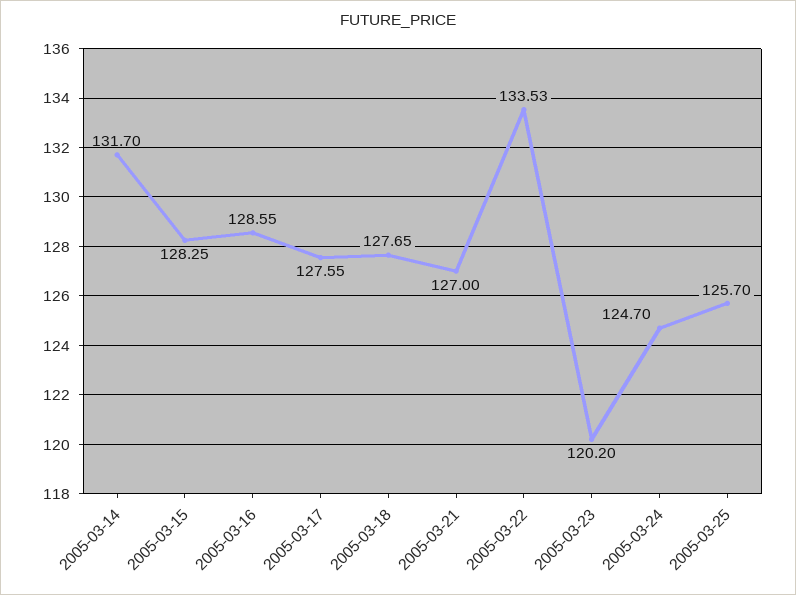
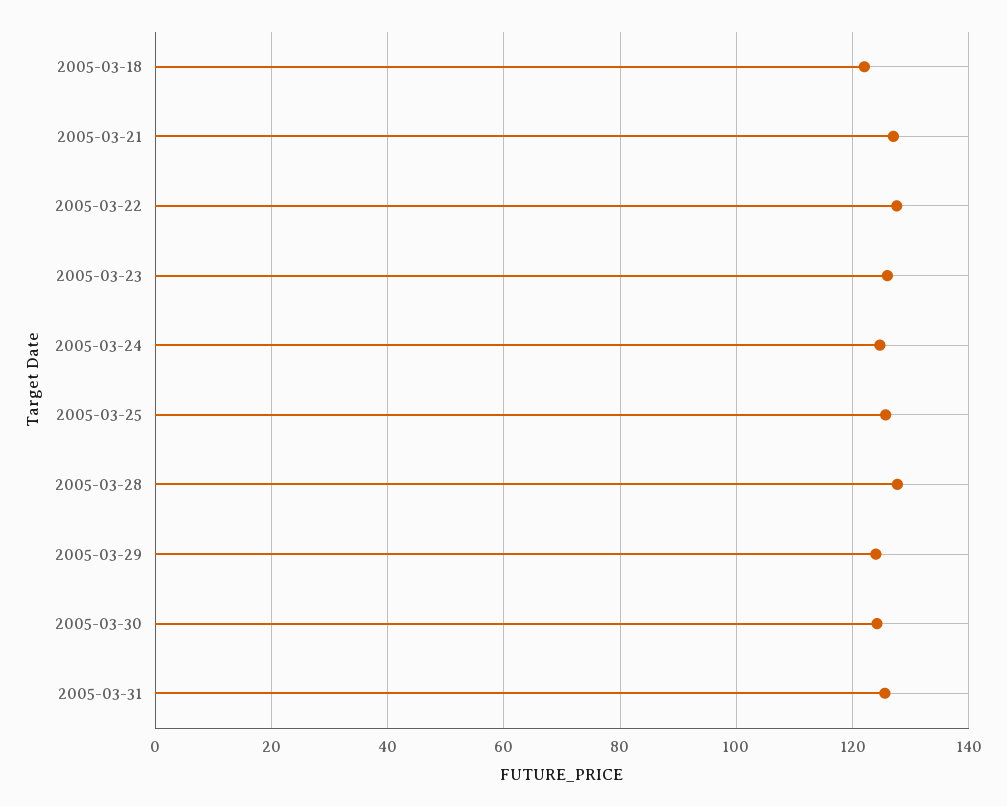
2005-03-14: 131.7 -> none
2005-03-15: 128.25 -> none
2005-03-16: 128.55 -> none
2005-03-17: 127.55 -> none
2005-03-18: 127.65 -> 122
2005-03-22: 133.53 -> 128
2005-03-23: 120.2 -> 126
2005-03-28: none -> 128
2005-03-29: none -> 124
2005-03-30: none -> 124
2005-03-31: none -> 126

